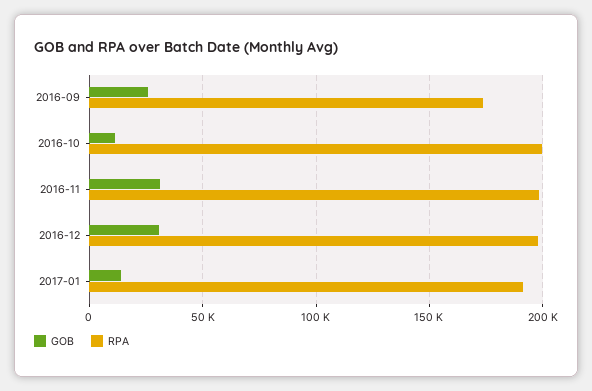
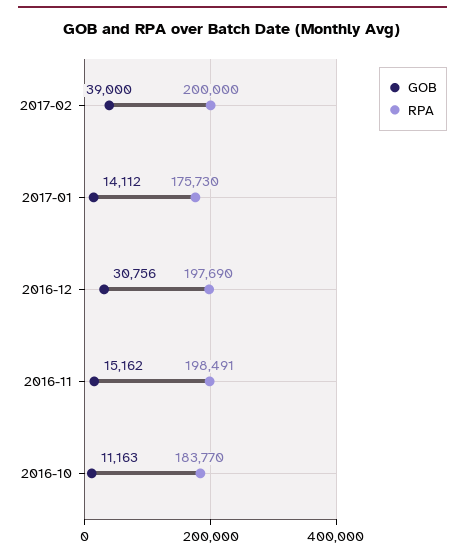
GOB, 2016-09: 25000 -> none
RPA, 2016-09: 175000 -> none
RPA, 2016-10: 200000 -> 183770
GOB, 2016-11: 30000 -> 15162
RPA, 2017-01: 190000 -> 175730
GOB, 2017-02: none -> 39000
RPA, 2017-02: none -> 200000

